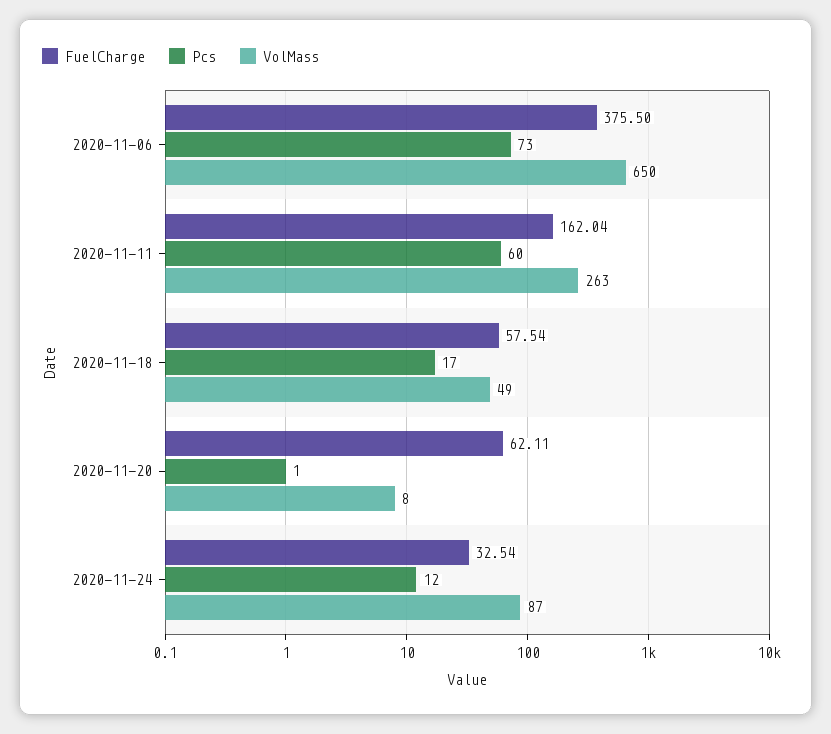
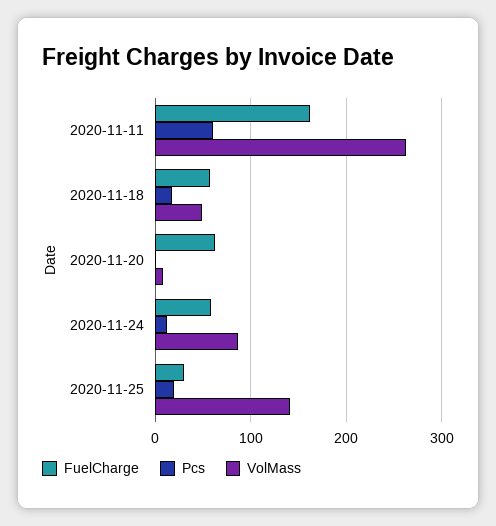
FuelCharge, 2020-11-06: 375.5 -> none
Pcs, 2020-11-06: 73 -> none
VolMass, 2020-11-06: 650 -> none
FuelCharge, 2020-11-24: 32.54 -> 60
FuelCharge, 2020-11-25: none -> 30
Pcs, 2020-11-25: none -> 20
VolMass, 2020-11-25: none -> 140

